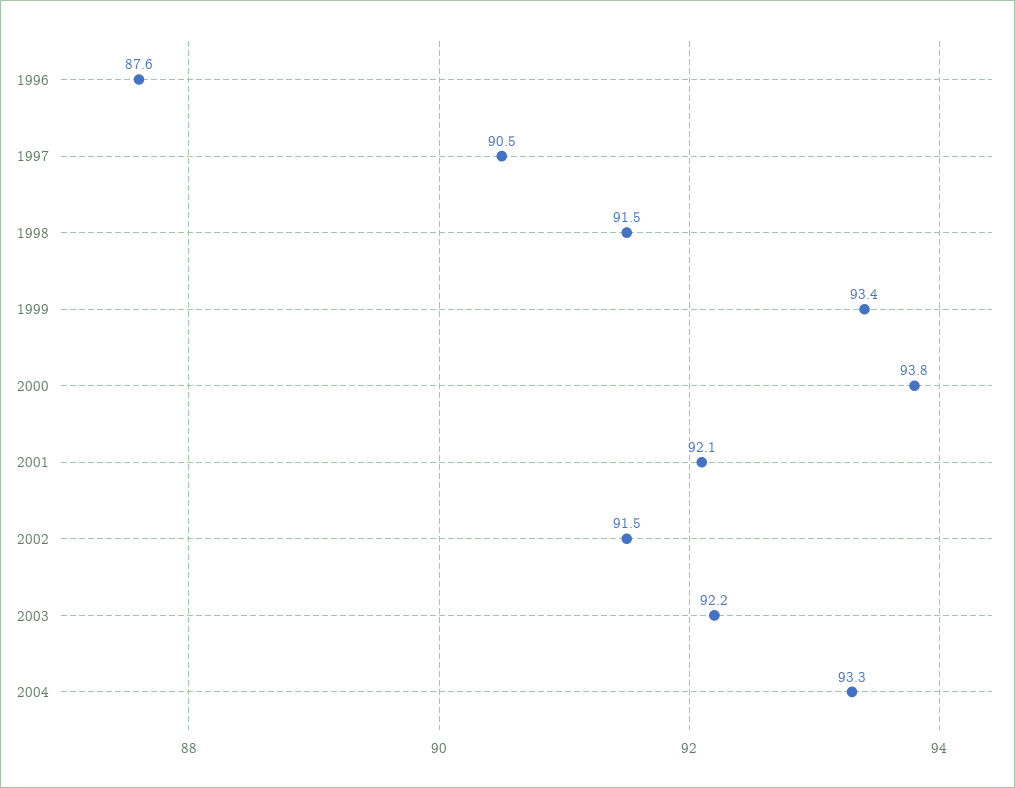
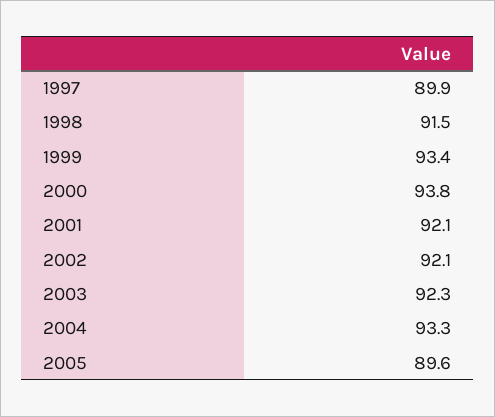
1996: 87.6 -> none
1997: 90.5 -> 89.9
2002: 91.5 -> 92.1
2003: 92.2 -> 92.3
2005: none -> 89.6

